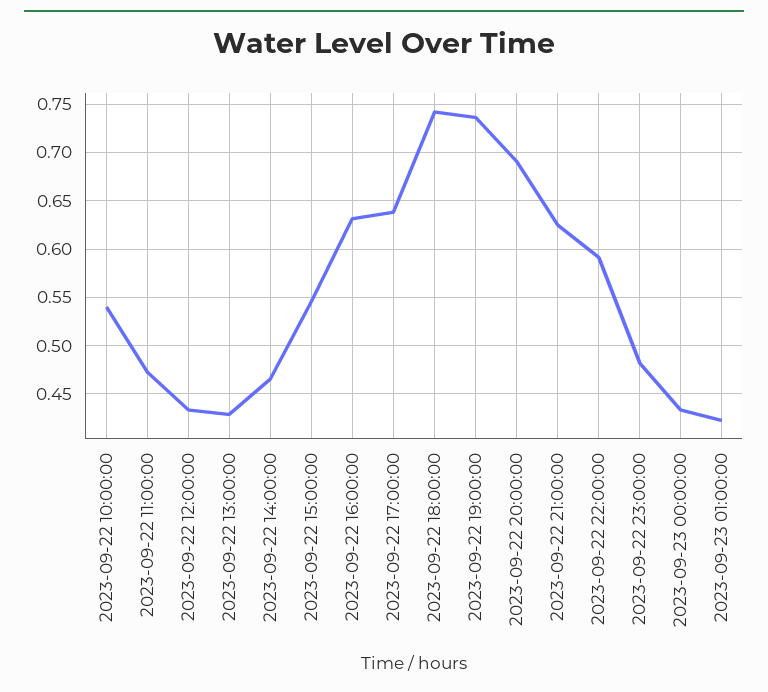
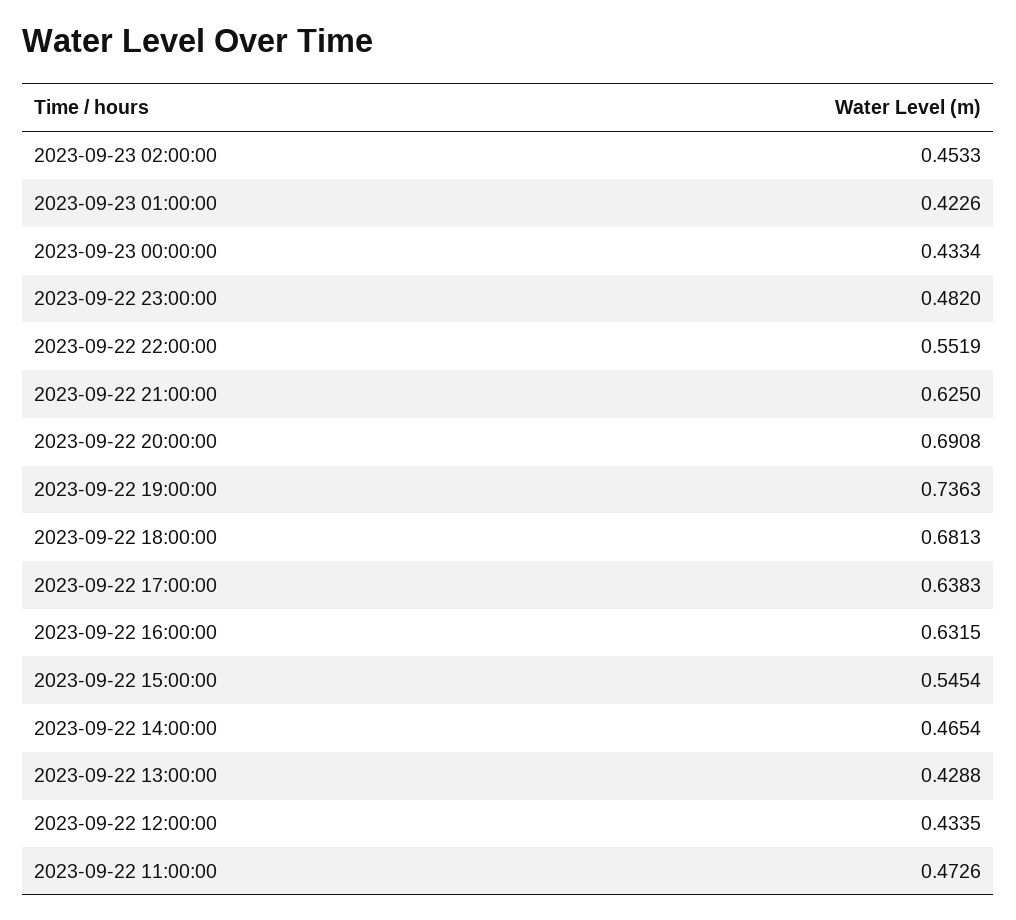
2023-09-22 10:00:00: 0.54 -> none
2023-09-22 18:00:00: 0.74 -> 0.6813
2023-09-22 22:00:00: 0.59 -> 0.5519
2023-09-23 02:00:00: none -> 0.4533

